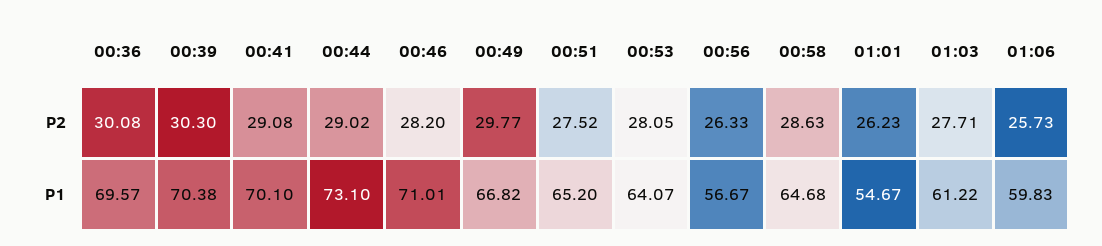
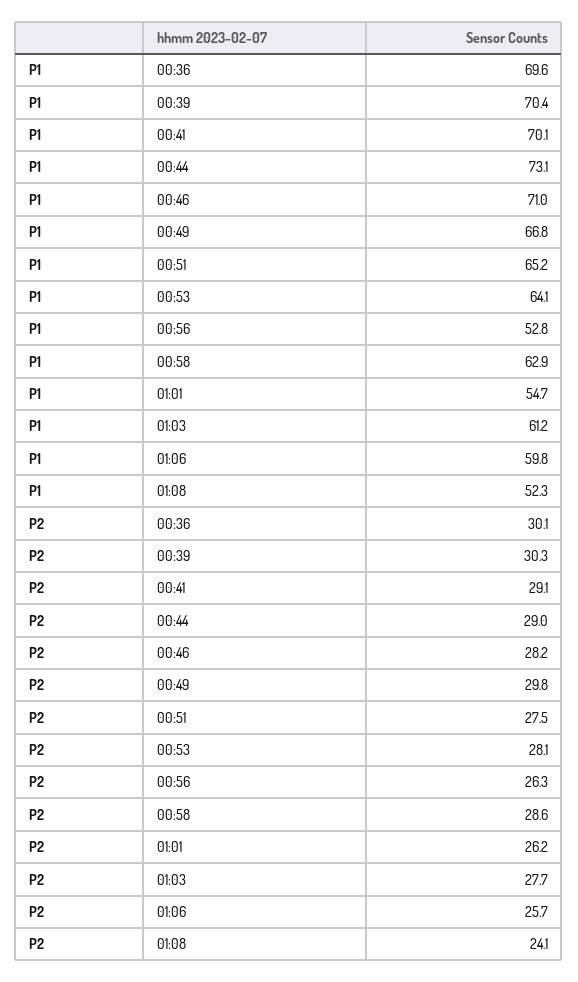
00:56, P1: 56.67 -> 52.8
00:58, P1: 64.68 -> 62.9
01:08, P1: none -> 52.3
01:08, P2: none -> 24.1

